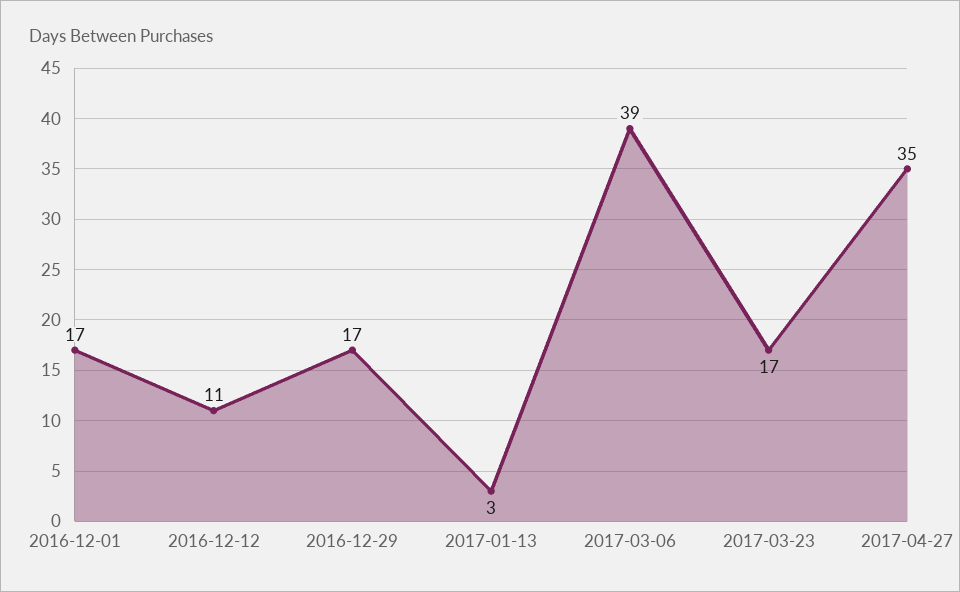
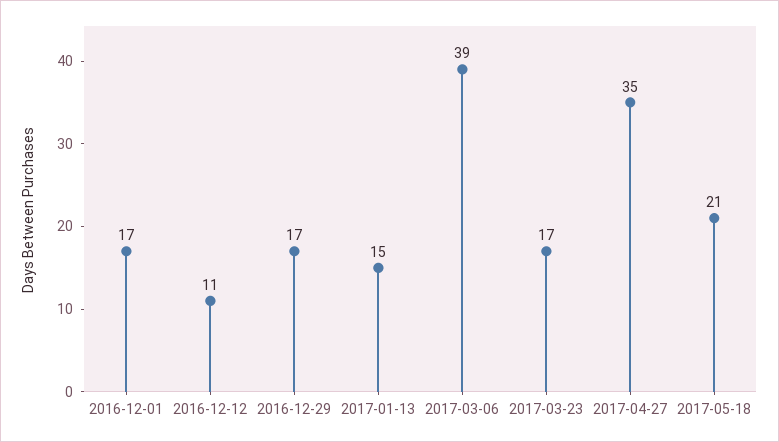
2017-01-13: 3 -> 15
2017-05-18: none -> 21

